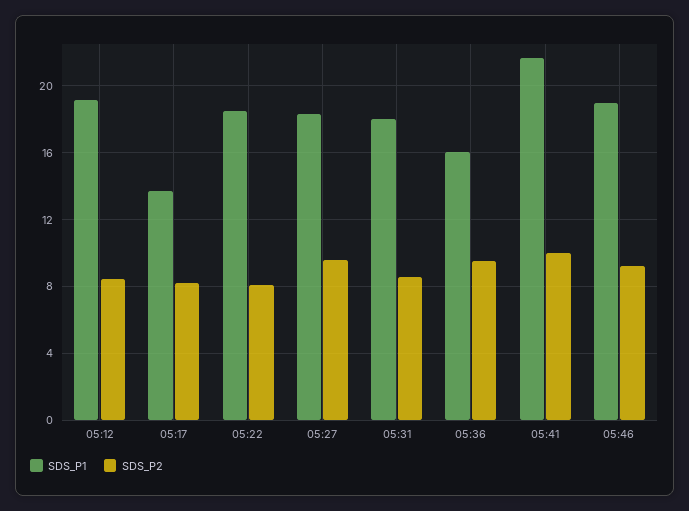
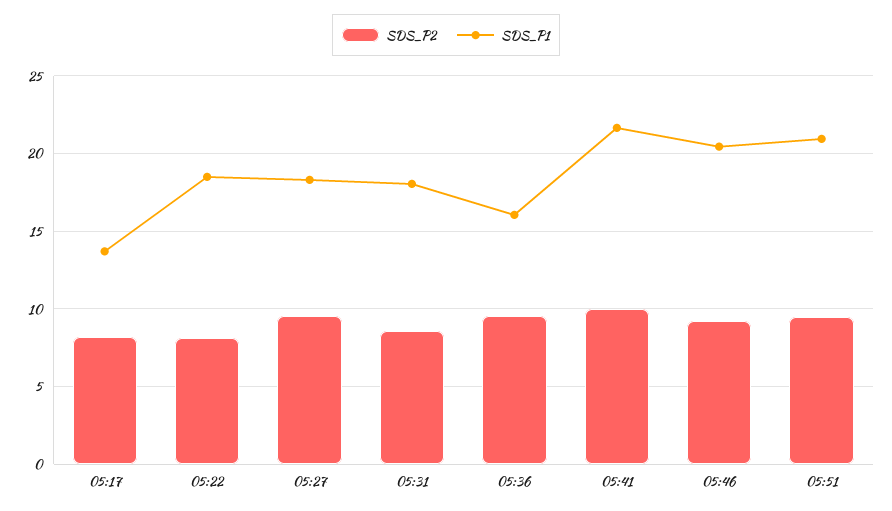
SDS_P1, 05:12: 19 -> none
SDS_P2, 05:12: 8.5 -> none
SDS_P1, 05:46: 19 -> 20.5
SDS_P2, 05:51: none -> 9.5
SDS_P1, 05:51: none -> 21

